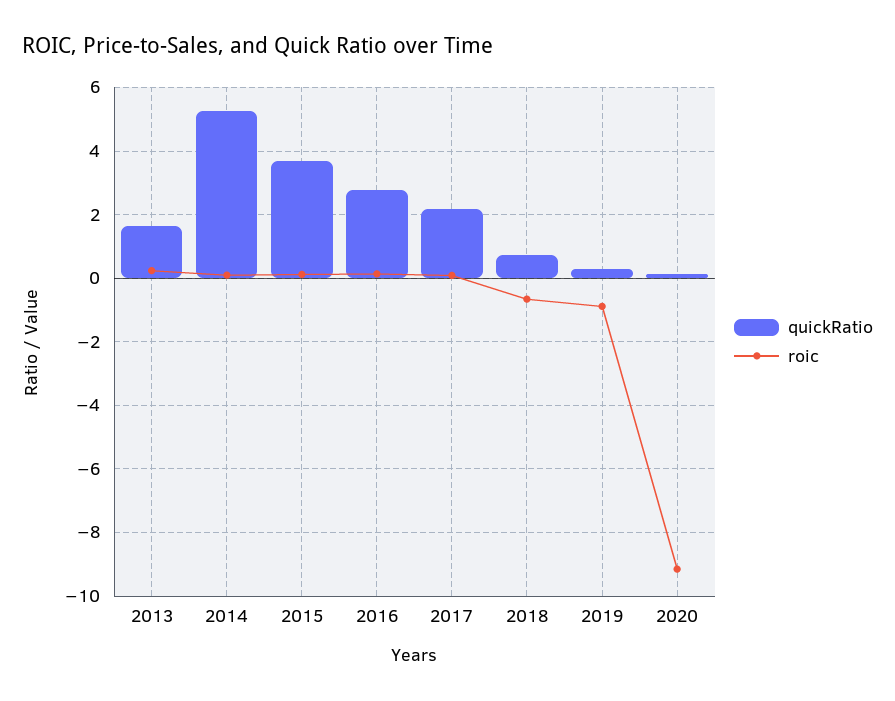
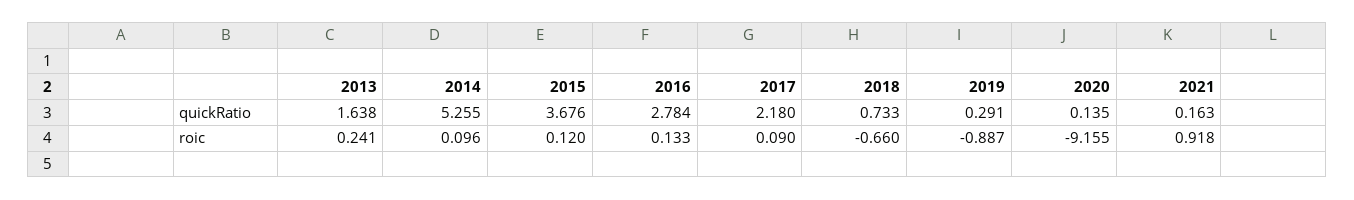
quickRatio, 2021: none -> 0.163
roic, 2021: none -> 0.918

